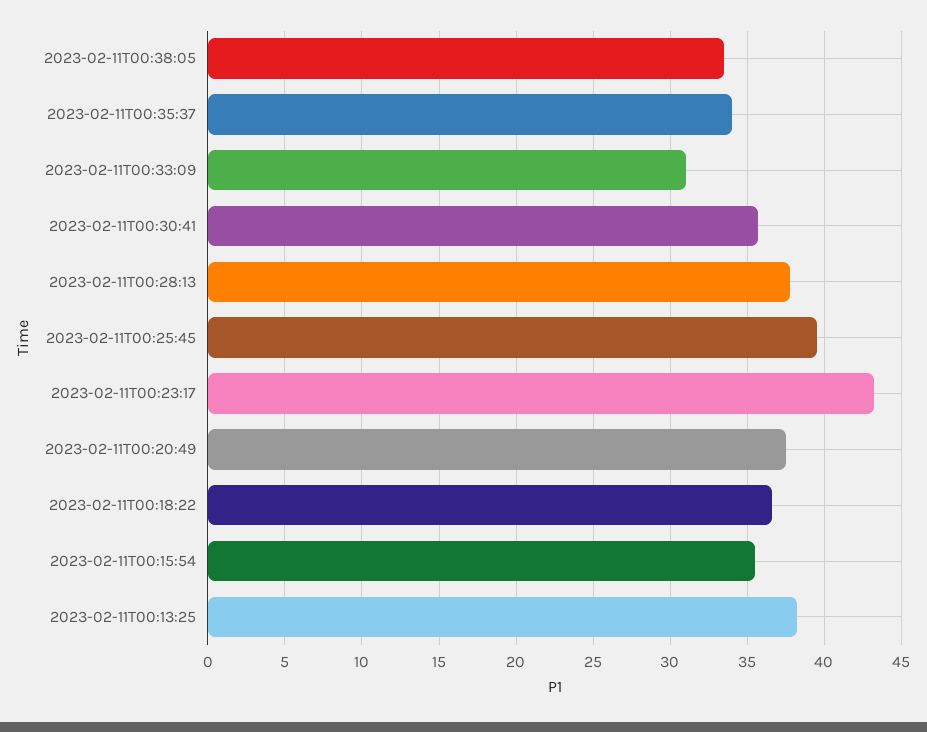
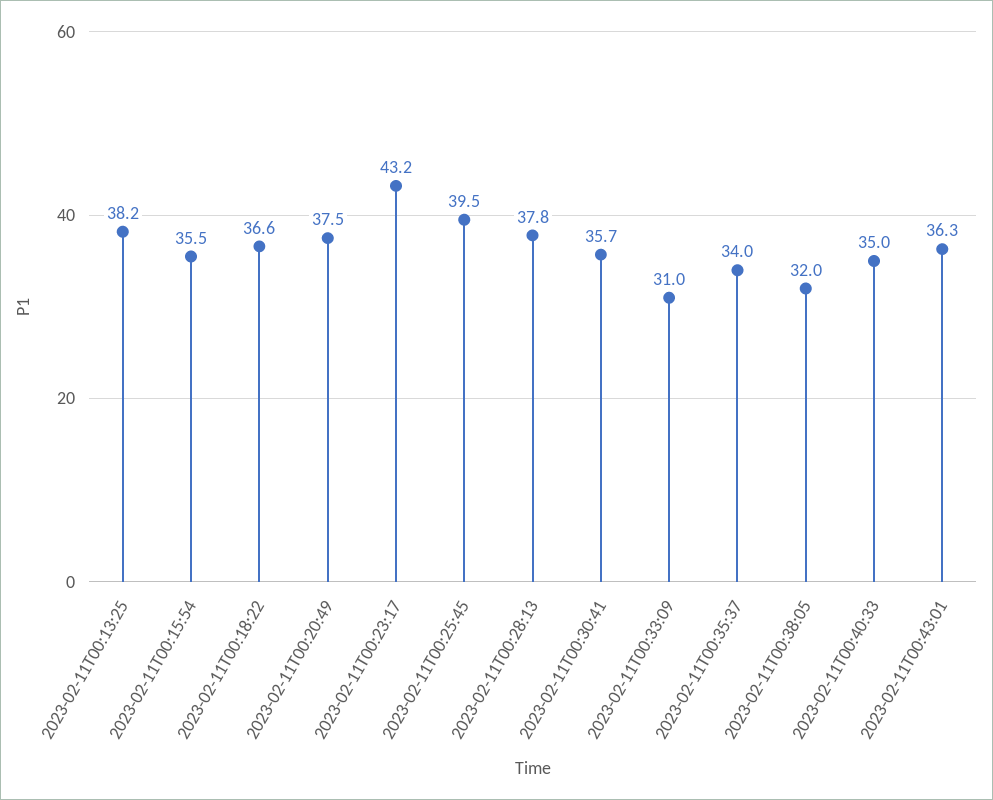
2023-02-11T00:38:05: 33.5 -> 32
2023-02-11T00:40:33: none -> 35
2023-02-11T00:43:01: none -> 36.3

